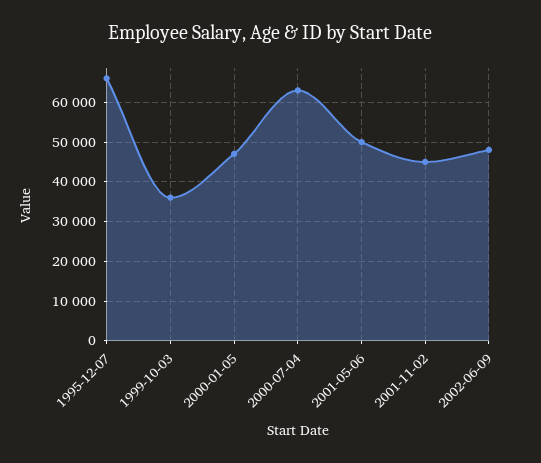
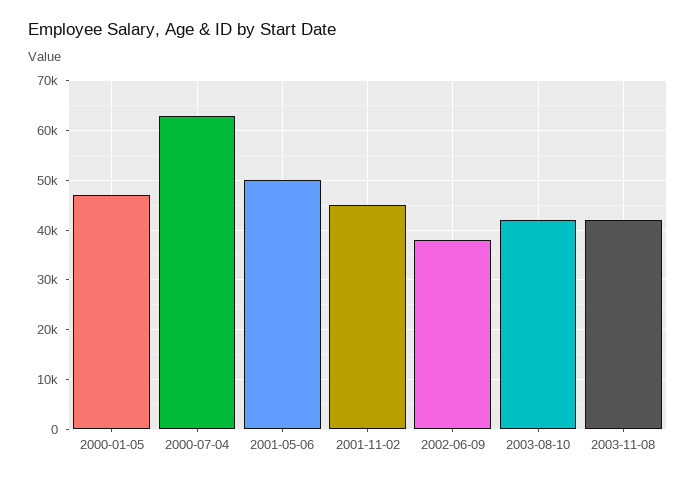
1995-12-07: 66000 -> none
1999-10-03: 36000 -> none
2002-06-09: 48000 -> 38000
2003-08-10: none -> 42000
2003-11-08: none -> 42000

